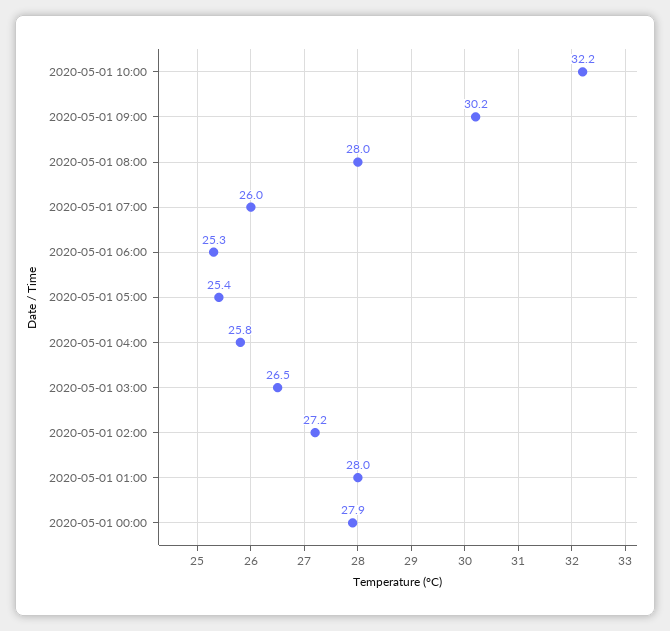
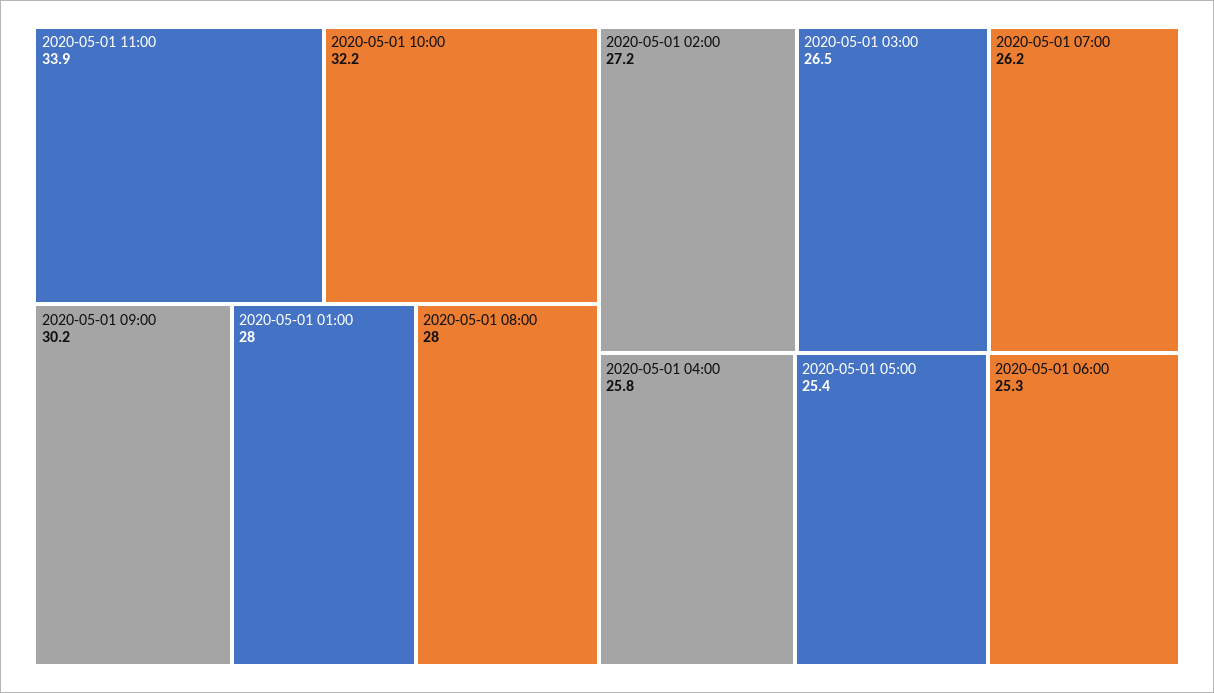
2020-05-01 07:00: 26 -> 26.2
2020-05-01 00:00: 27.9 -> none
2020-05-01 11:00: none -> 33.9

